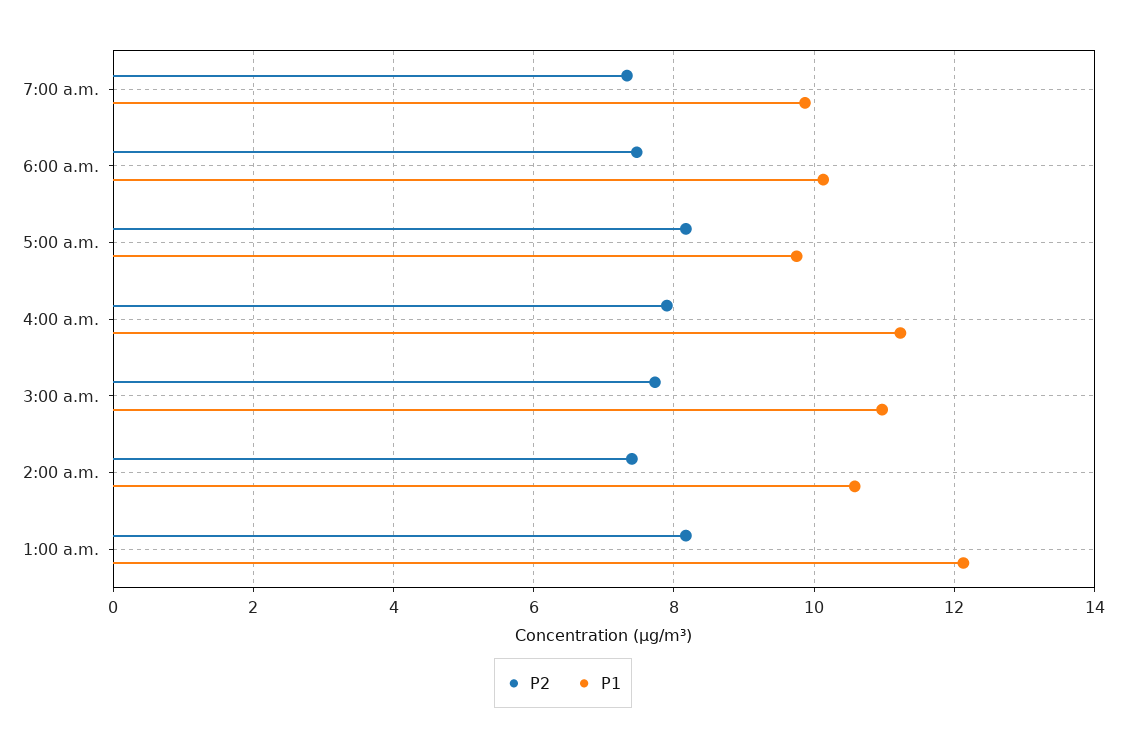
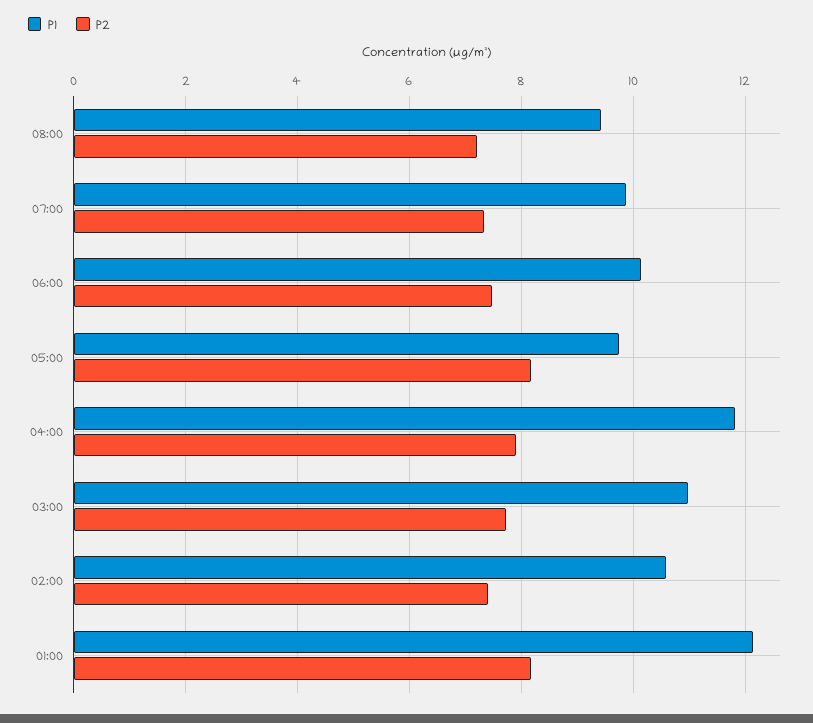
P1, 4:00 a.m.: 11.2 -> 11.8
P1, 08:00: none -> 9.4
P2, 08:00: none -> 7.2

